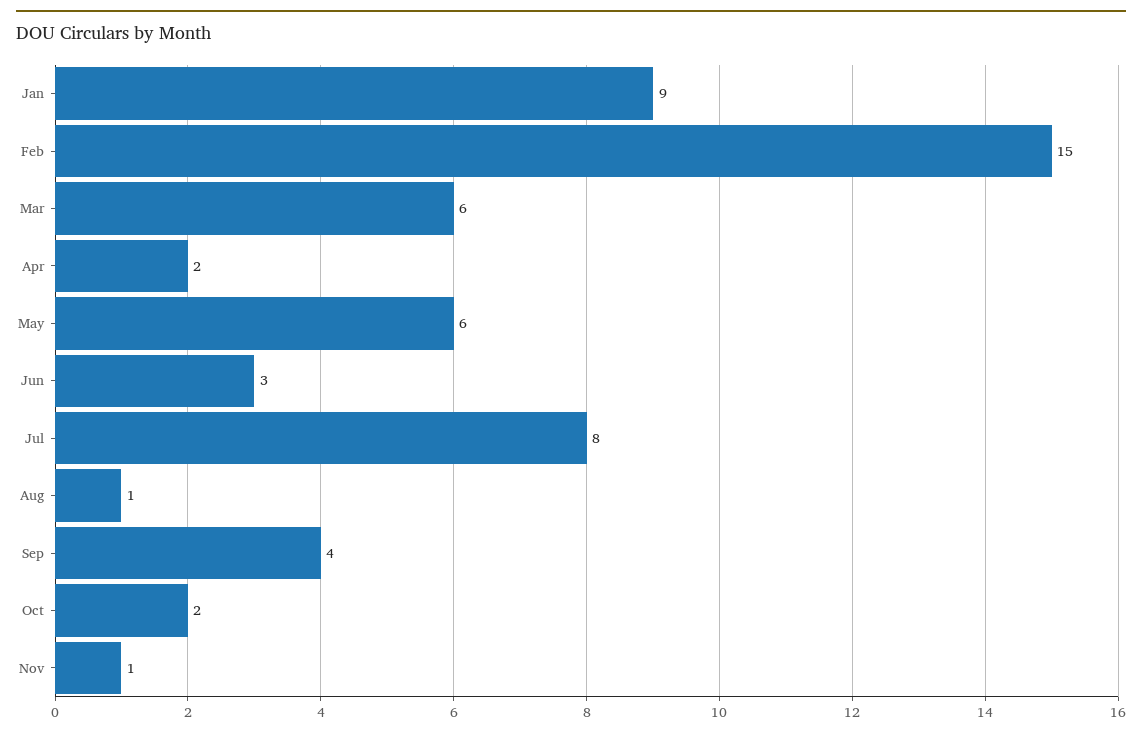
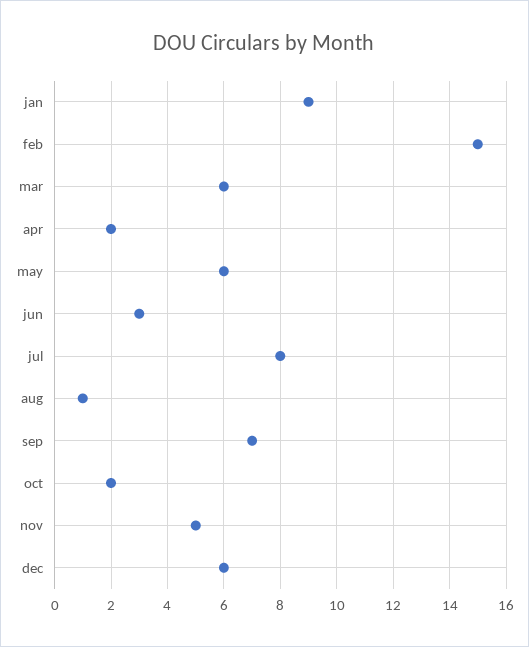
Sep: 4 -> 7
Nov: 1 -> 5
dec: none -> 6

